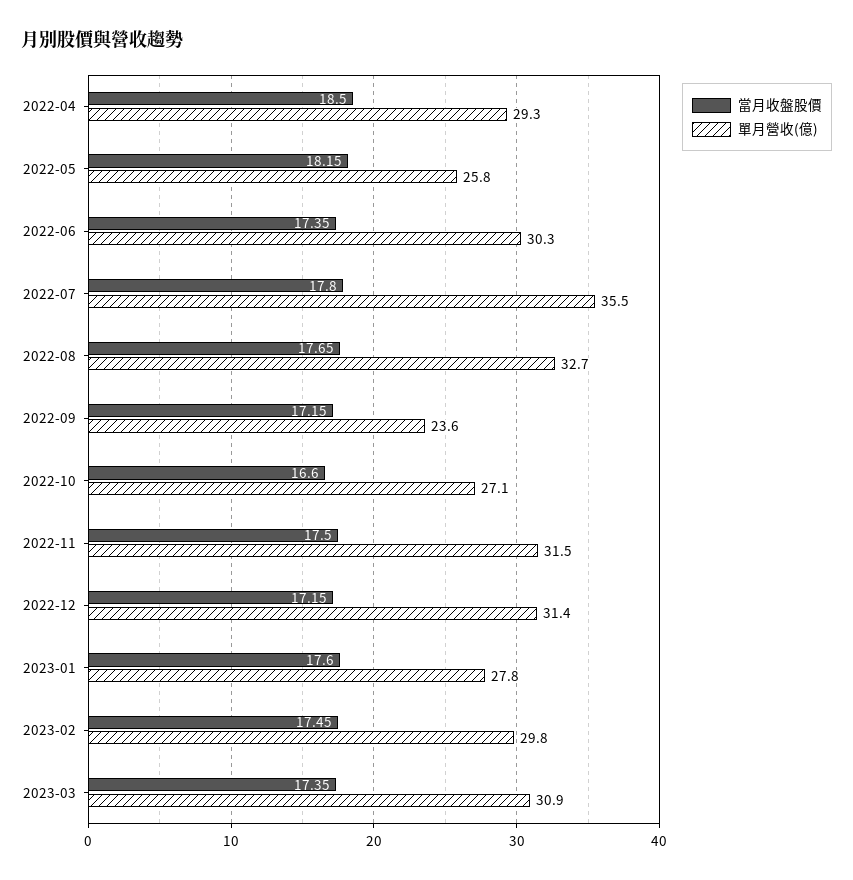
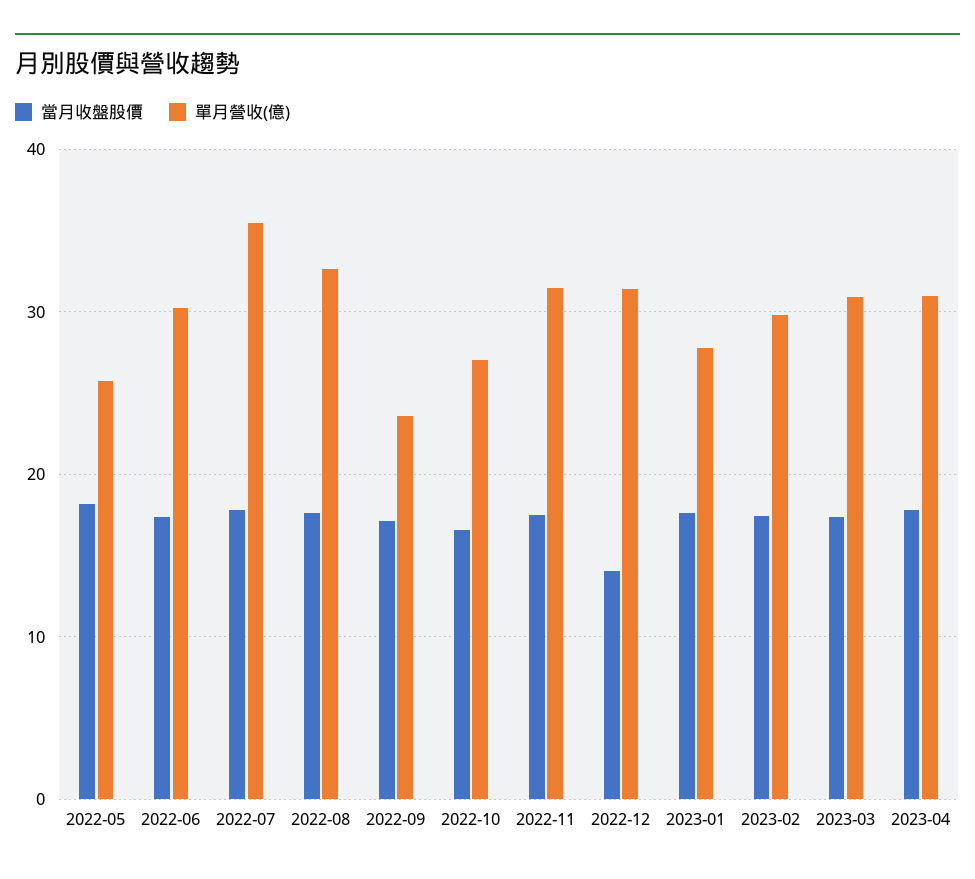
當月收盤股價, 2022-04: 18.5 -> none
單月營收(億), 2022-04: 29.3 -> none
當月收盤股價, 2022-12: 17.15 -> 14
當月收盤股價, 2023-04: none -> 18
單月營收(億), 2023-04: none -> 31

